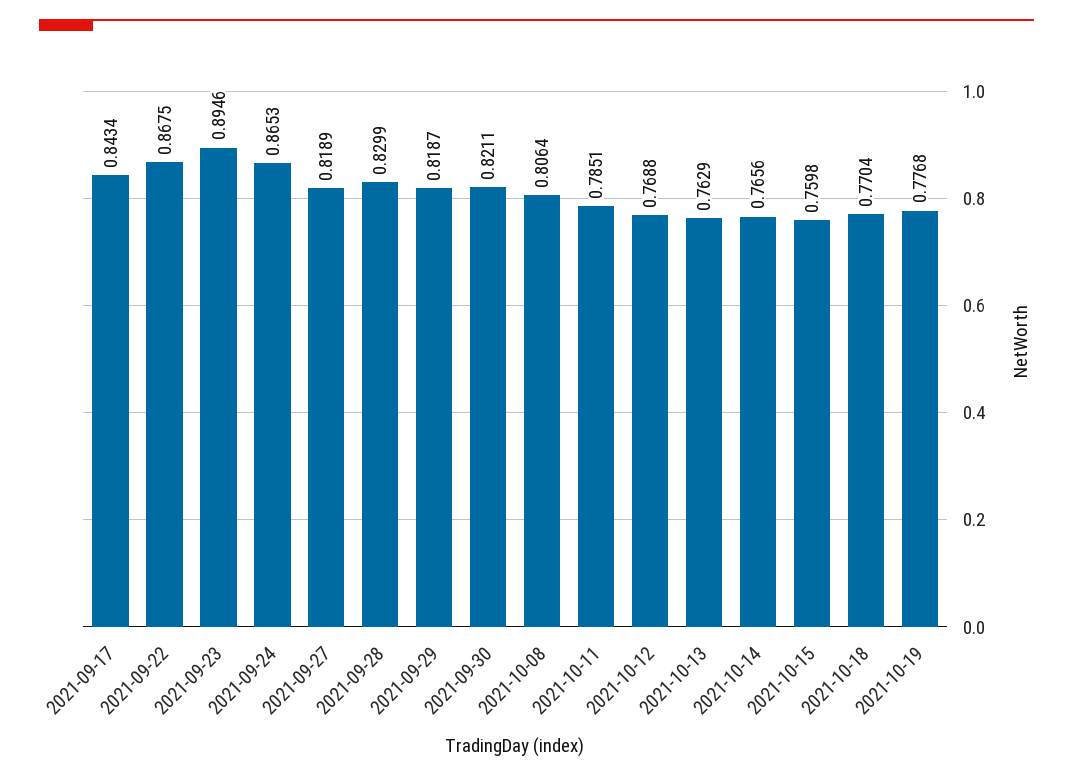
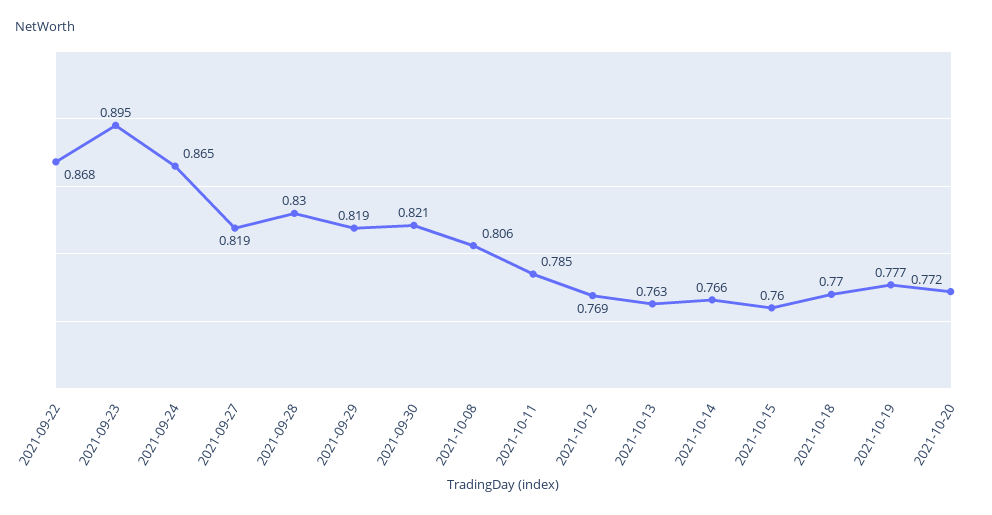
2021-09-17: 0.8434 -> none
2021-10-20: none -> 0.772

